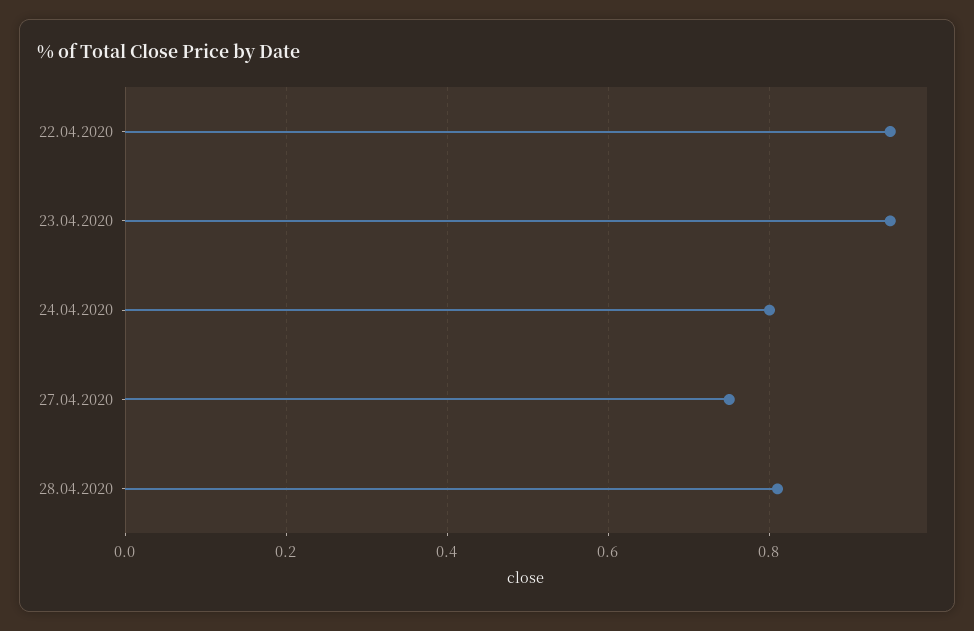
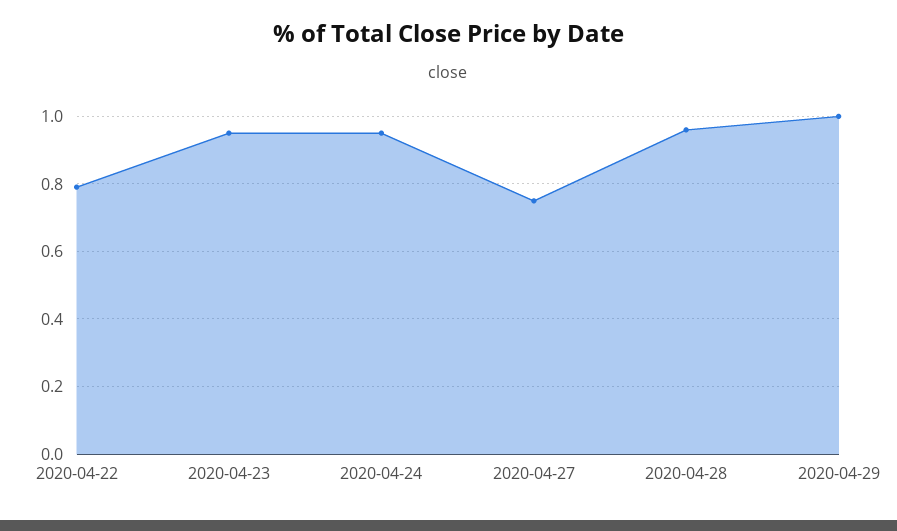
22.04.2020: 0.95 -> 0.8
24.04.2020: 0.8 -> 0.95
28.04.2020: 0.8 -> 0.95
2020-04-29: none -> 1

